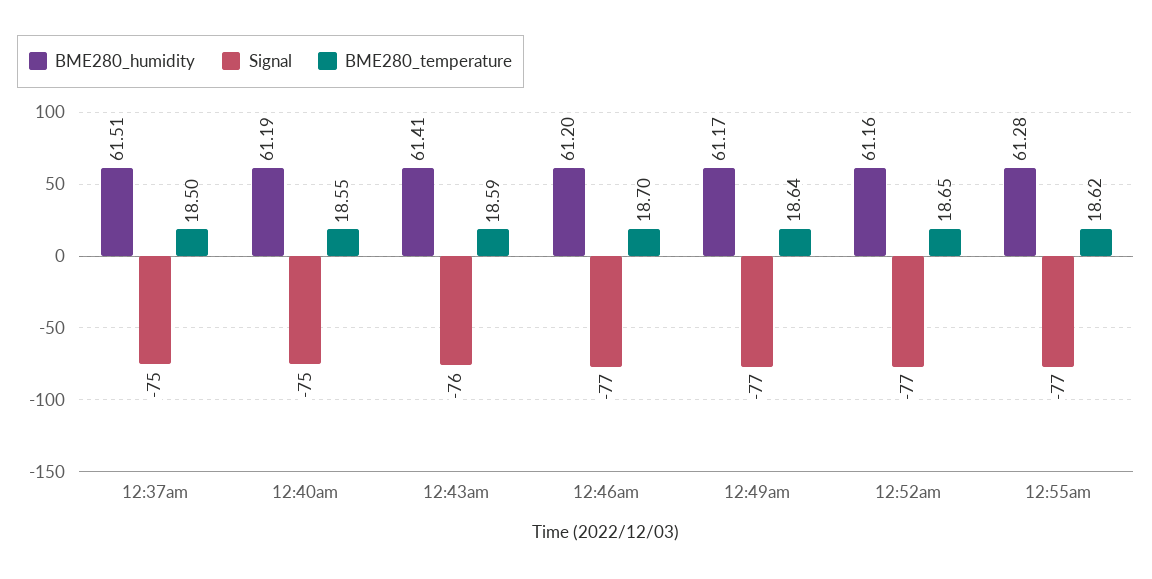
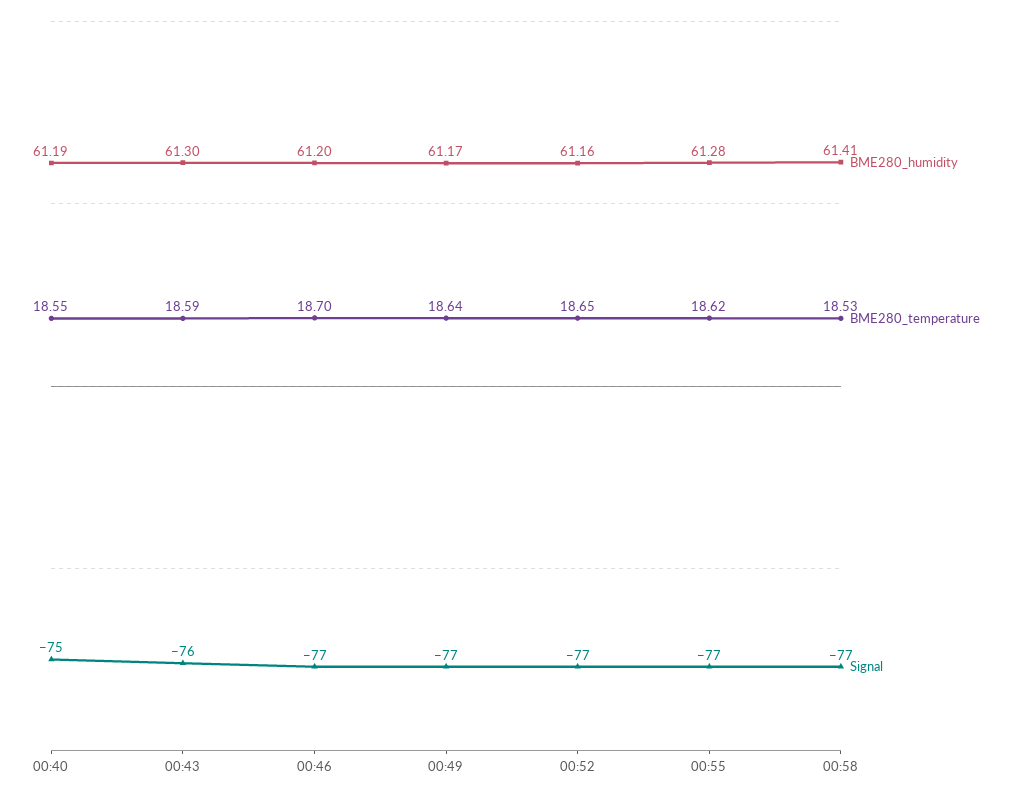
BME280_humidity, 12:37am: 61.51 -> none
Signal, 12:37am: -75 -> none
BME280_temperature, 12:37am: 18.5 -> none
BME280_humidity, 12:43am: 61.41 -> 61.3
BME280_humidity, 00:58: none -> 61.41
BME280_temperature, 00:58: none -> 18.53
Signal, 00:58: none -> -77

